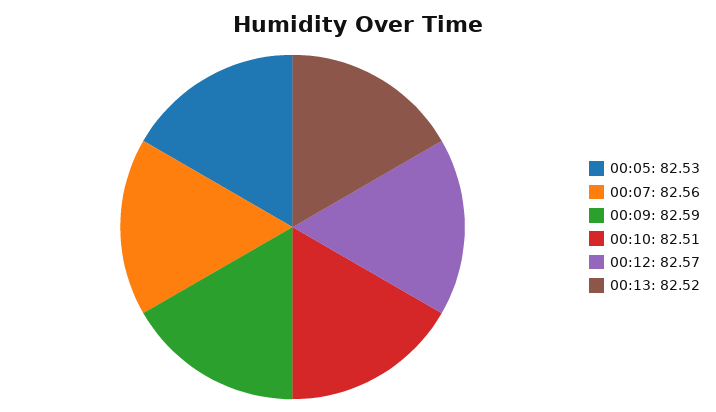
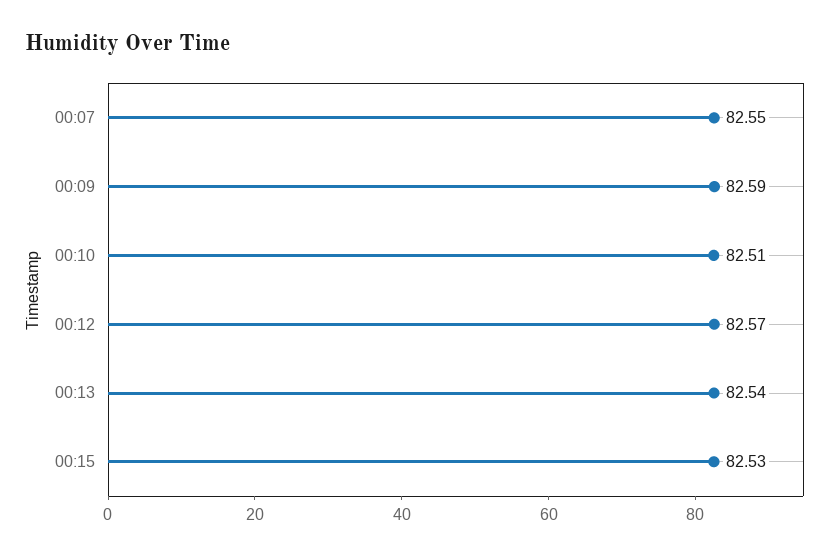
00:05: 82.53 -> none
00:07: 82.56 -> 82.55
00:13: 82.52 -> 82.54
00:15: none -> 82.53

